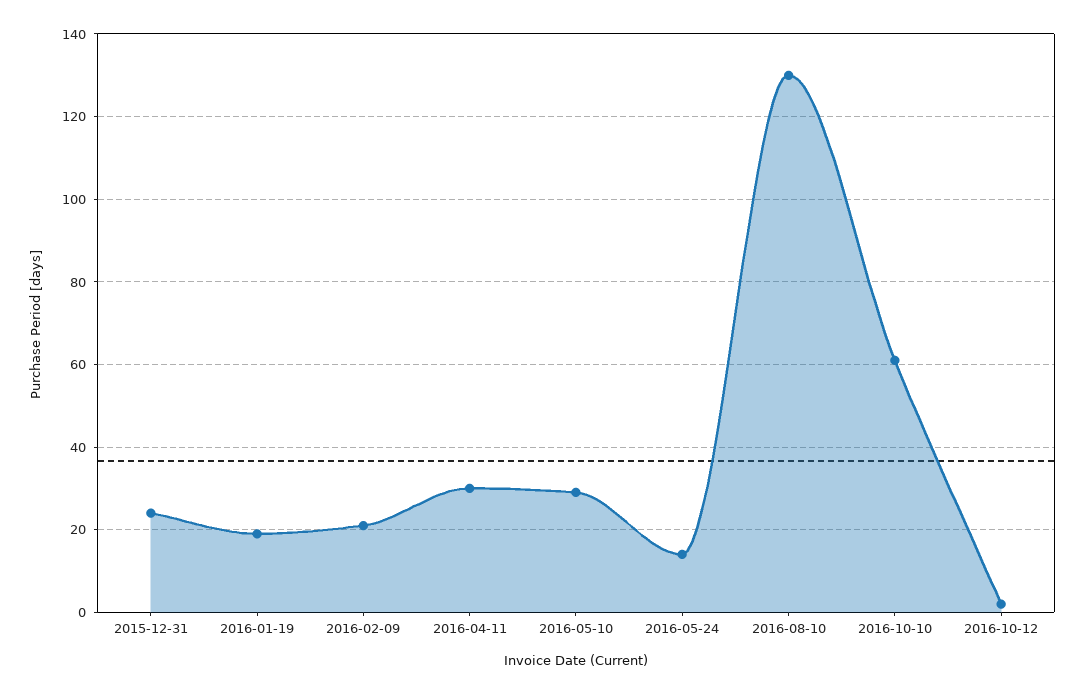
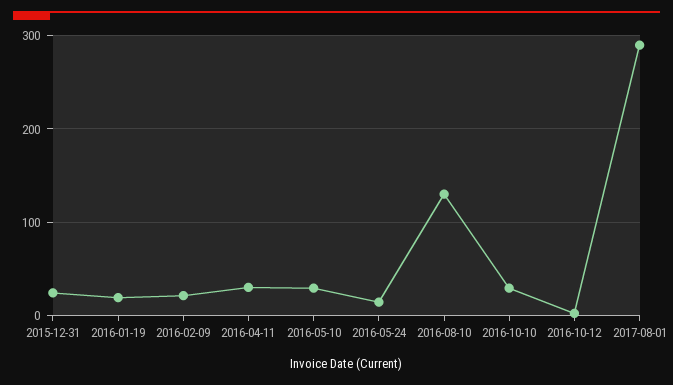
2016-10-10: 60 -> 30
2017-08-01: none -> 290

